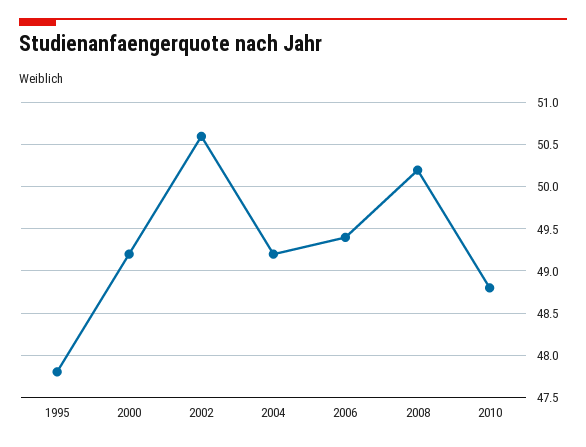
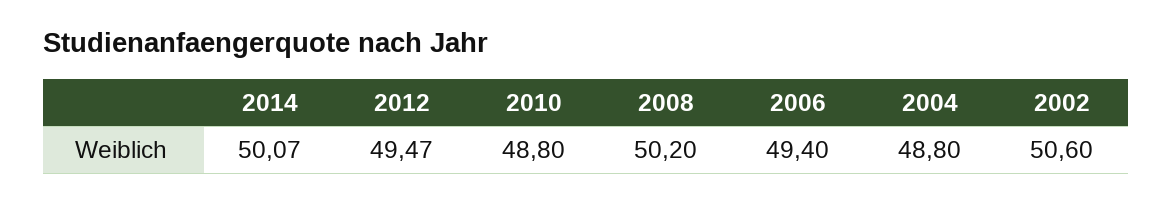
1995: 47.8 -> none
2000: 49.2 -> none
2004: 49.2 -> 48.8
2014: none -> 50.07
2012: none -> 49.47

